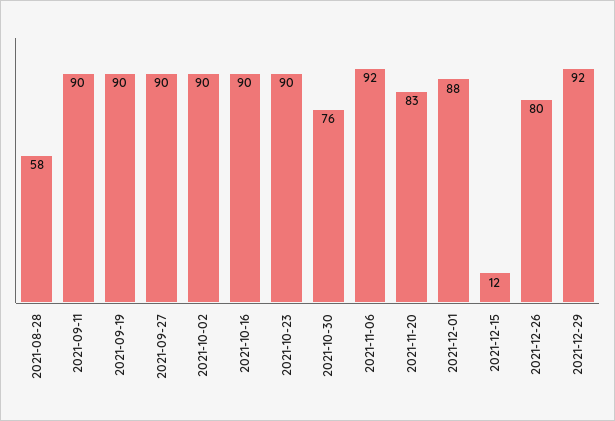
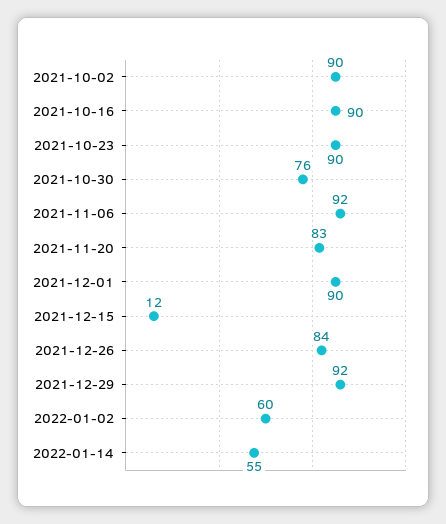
2021-08-28: 58 -> none
2021-09-11: 90 -> none
2021-09-19: 90 -> none
2021-09-27: 90 -> none
2021-12-01: 88 -> 90
2021-12-26: 80 -> 84
2022-01-02: none -> 60
2022-01-14: none -> 55

